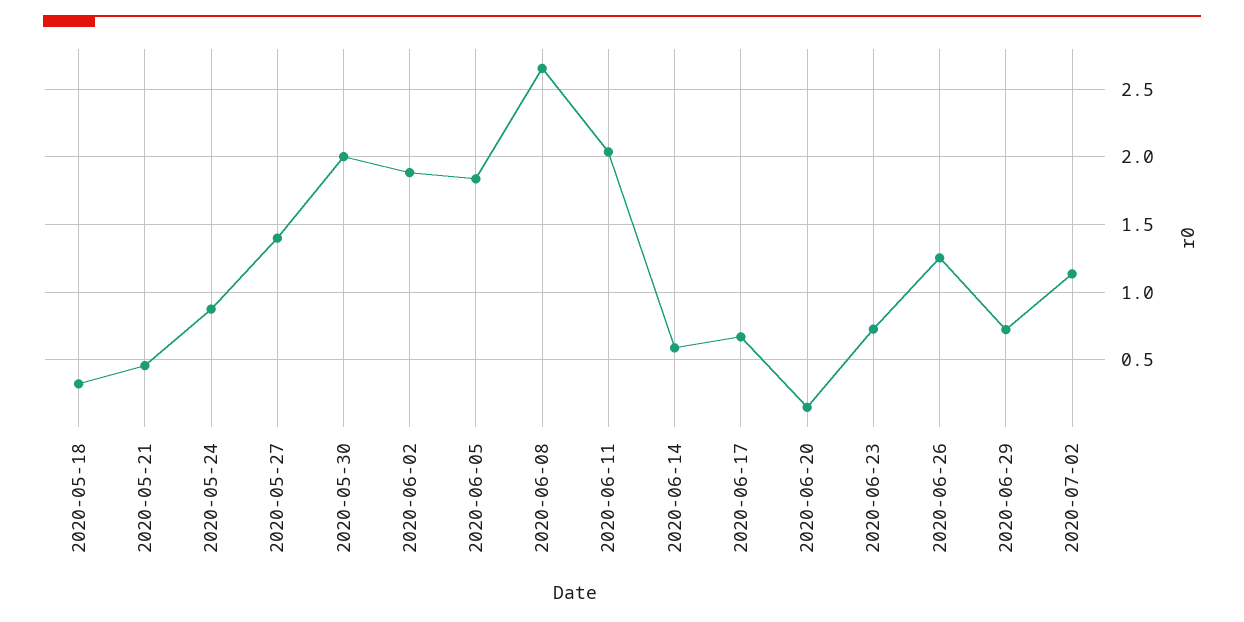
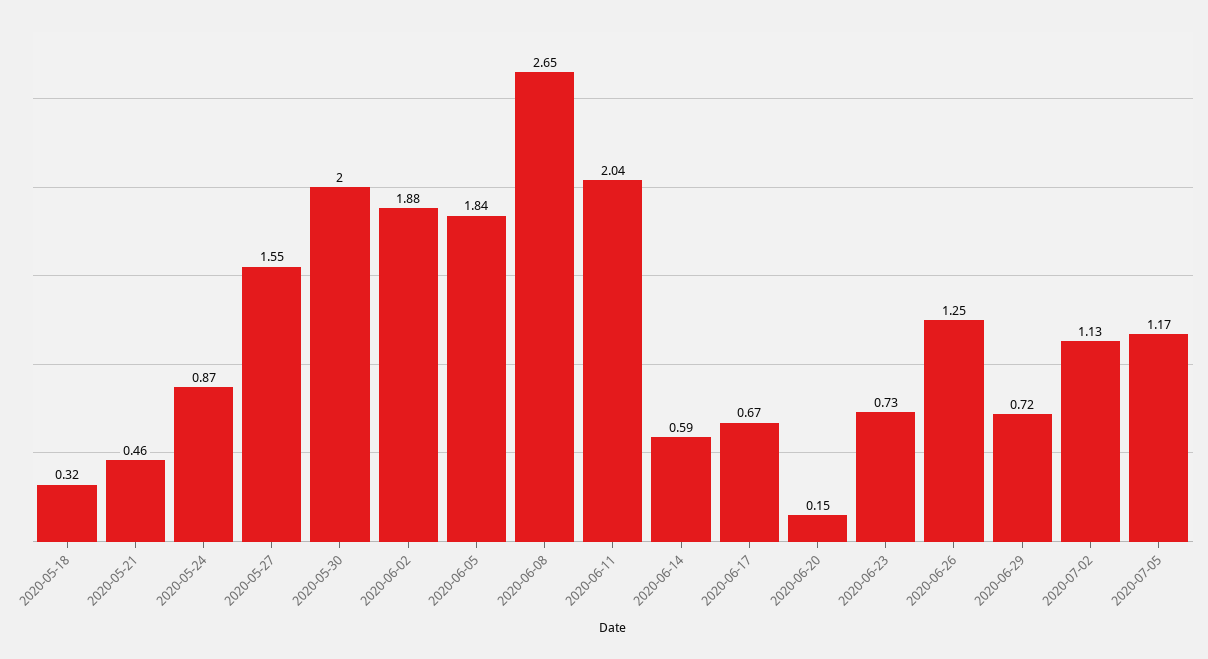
2020-05-27: 1.4 -> 1.55
2020-07-05: none -> 1.17

